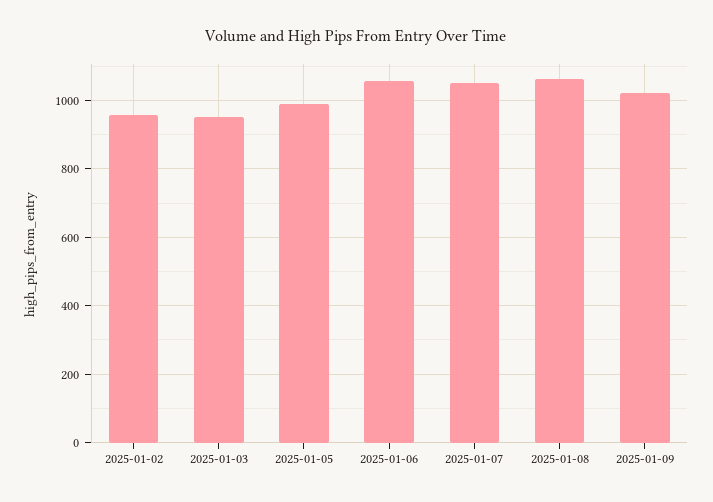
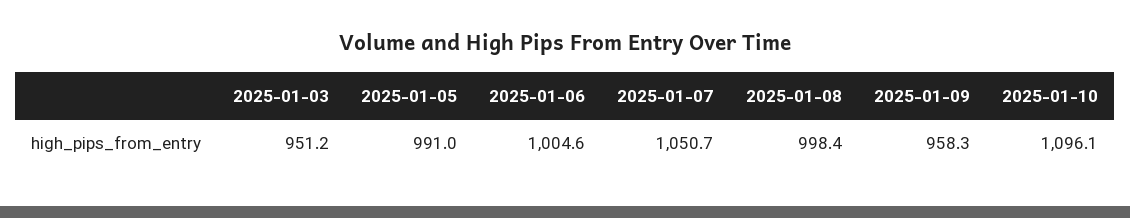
2025-01-02: 960 -> none
2025-01-06: 1060 -> 1004.6
2025-01-08: 1060 -> 998.4
2025-01-09: 1020 -> 958.3
2025-01-10: none -> 1096.1

